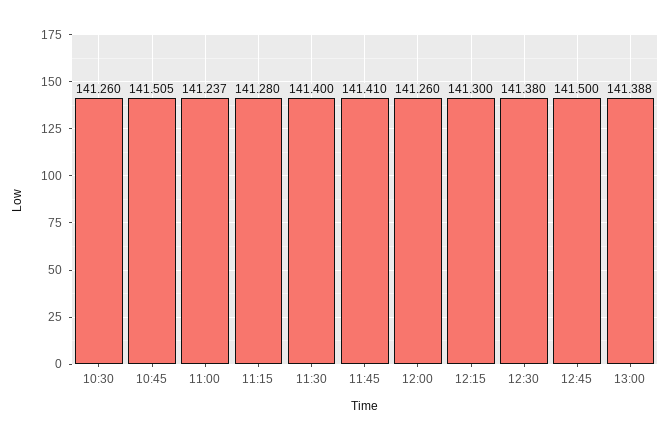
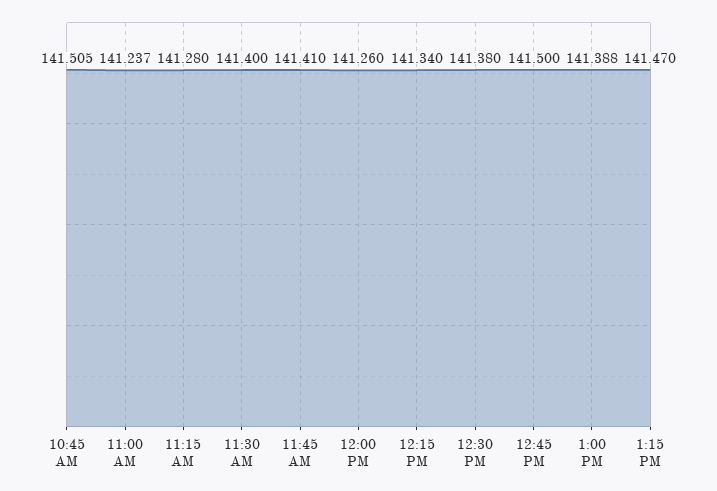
10:30: 141.26 -> none
12:15: 141.3 -> 141.34
1:15 PM: none -> 141.47

